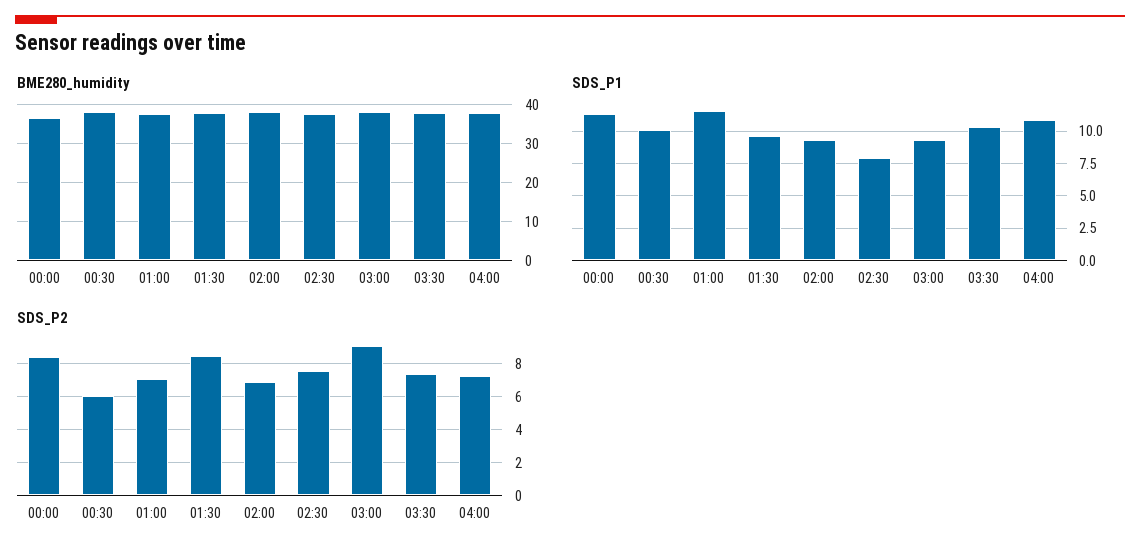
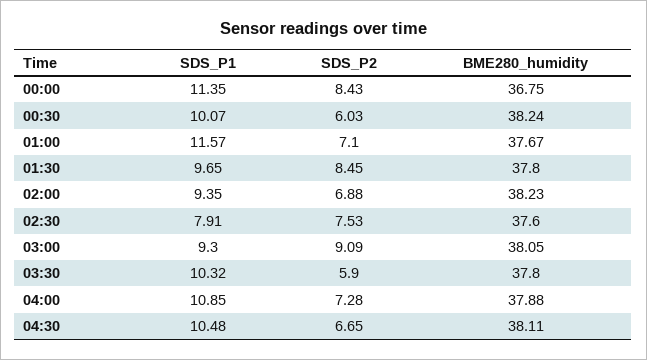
SDS_P2, 03:30: 7.5 -> 5.9
SDS_P1, 04:30: none -> 10.48
SDS_P2, 04:30: none -> 6.65
BME280_humidity, 04:30: none -> 38.11

